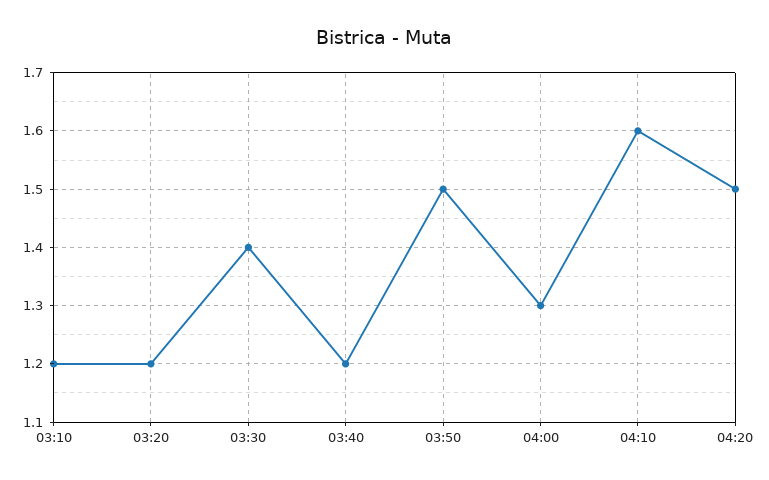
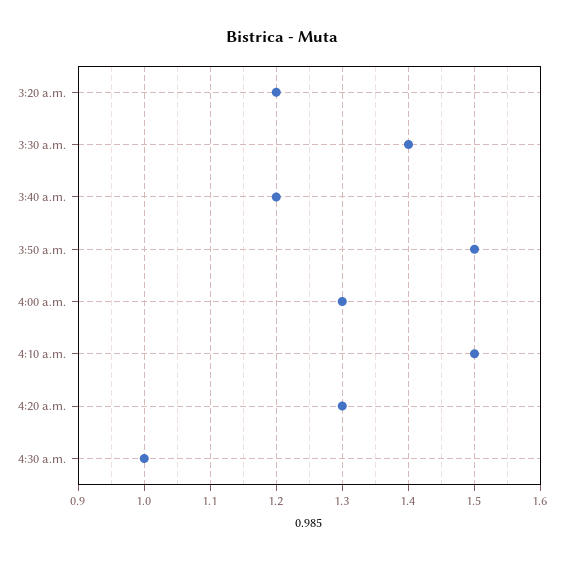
03:10: 1.2 -> none
04:10: 1.6 -> 1.5
04:20: 1.5 -> 1.3
4:30 a.m.: none -> 1

